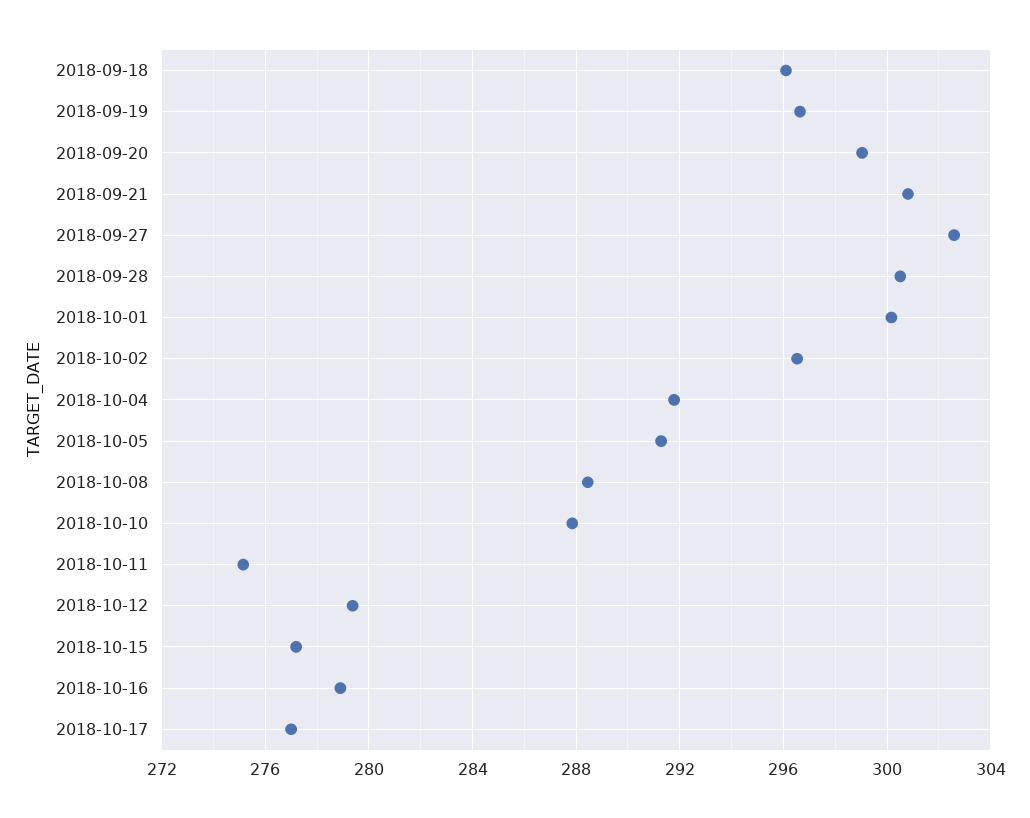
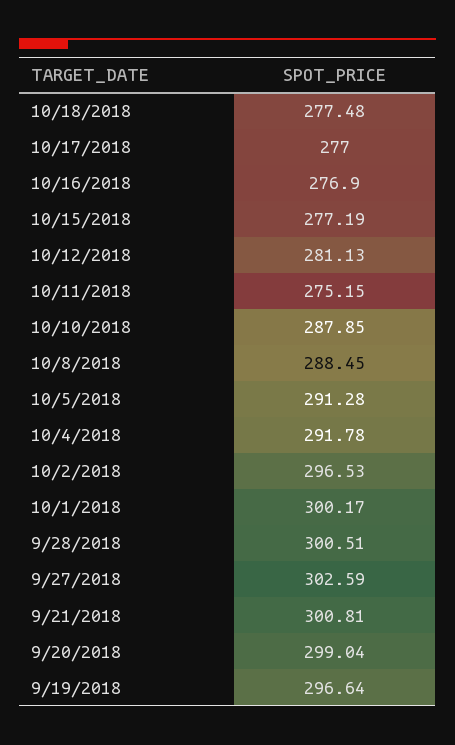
2018-09-18: 296 -> none
2018-10-12: 279.5 -> 281.13
2018-10-16: 279 -> 276.9
10/18/2018: none -> 277.48

